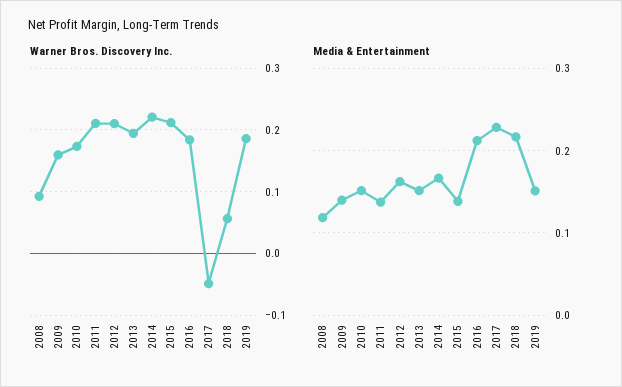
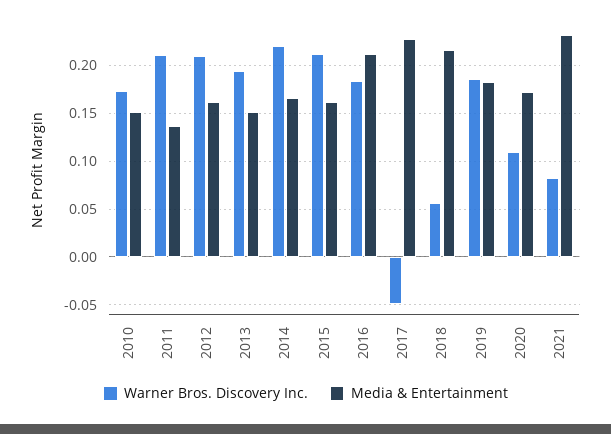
Warner Bros. Discovery Inc., 2008: 0.09 -> none
Warner Bros. Discovery Inc., 2009: 0.16 -> none
Media & Entertainment, 2008: 0.12 -> none
Media & Entertainment, 2009: 0.14 -> none
Media & Entertainment, 2015: 0.14 -> 0.16
Media & Entertainment, 2019: 0.15 -> 0.18
Warner Bros. Discovery Inc., 2020: none -> 0.11
Media & Entertainment, 2020: none -> 0.17
Warner Bros. Discovery Inc., 2021: none -> 0.08
Media & Entertainment, 2021: none -> 0.23

